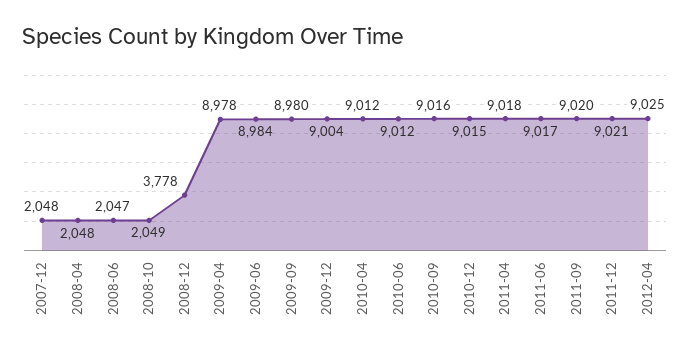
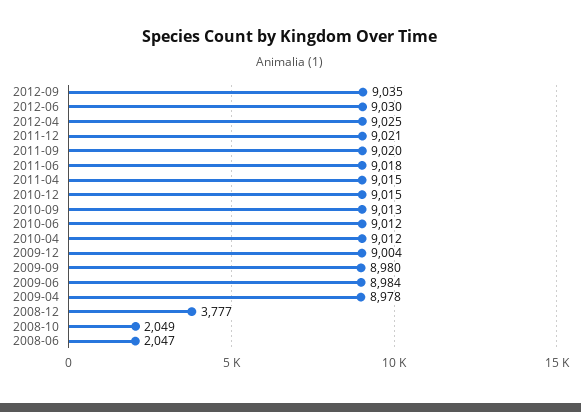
2007-12: 2048 -> none
2008-04: 2048 -> none
2008-12: 3778 -> 3777
2010-09: 9016 -> 9013
2011-04: 9018 -> 9015
2011-06: 9017 -> 9018
2012-09: none -> 9035
2012-06: none -> 9030

